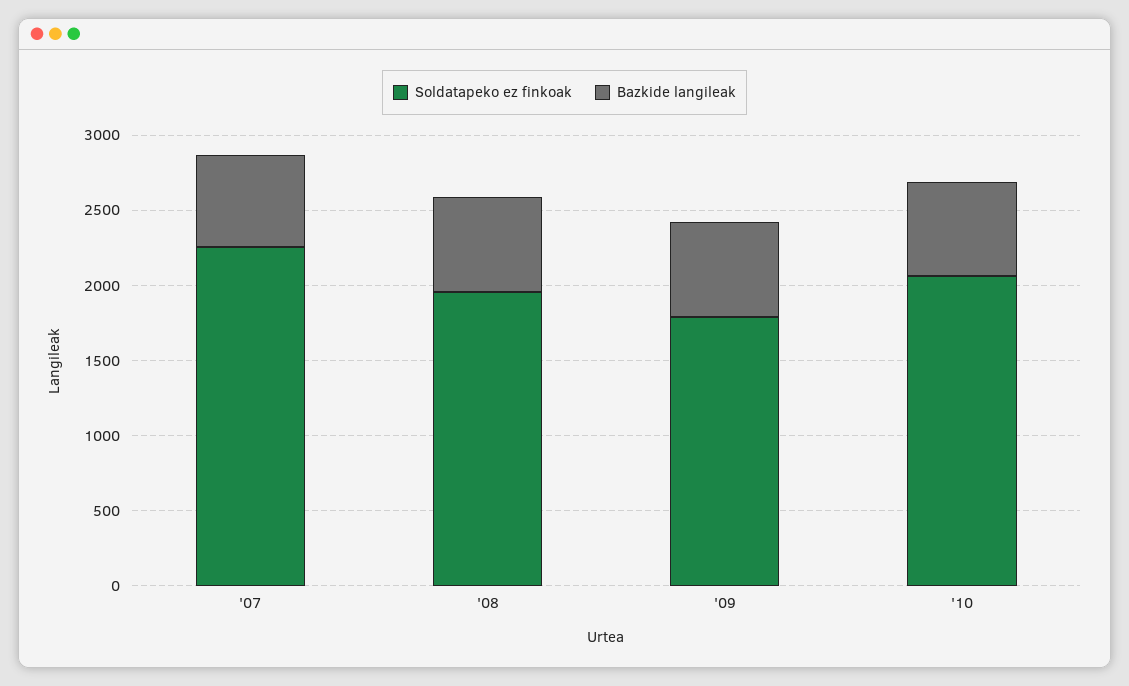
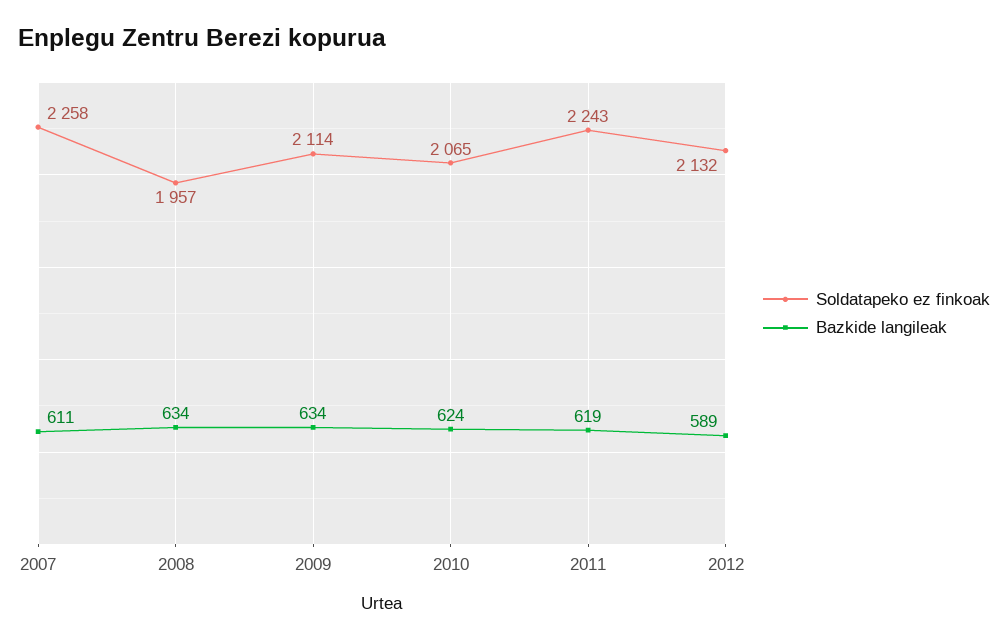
Soldatapeko ez finkoak, '09: 1800 -> 2114
Soldatapeko ez finkoak, 2011: none -> 2243
Bazkide langileak, 2011: none -> 619
Soldatapeko ez finkoak, 2012: none -> 2132
Bazkide langileak, 2012: none -> 589

